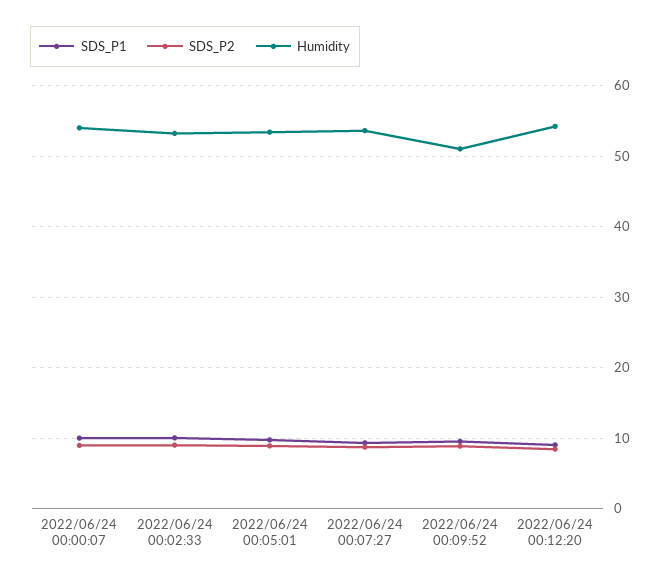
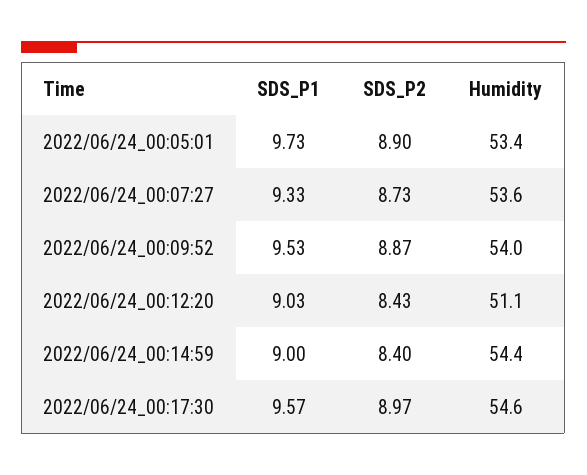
SDS_P1, 2022/06/24 00:00:07: 10 -> none
SDS_P2, 2022/06/24 00:00:07: 9 -> none
Humidity, 2022/06/24 00:00:07: 54 -> none
SDS_P1, 2022/06/24 00:02:33: 10 -> none
SDS_P2, 2022/06/24 00:02:33: 9 -> none
Humidity, 2022/06/24 00:02:33: 53 -> none
Humidity, 2022/06/24 00:09:52: 51 -> 54
Humidity, 2022/06/24 00:12:20: 54 -> 51.1
SDS_P1, 2022/06/24_00:14:59: none -> 9
SDS_P2, 2022/06/24_00:14:59: none -> 8.4
Humidity, 2022/06/24_00:14:59: none -> 54.4
SDS_P1, 2022/06/24_00:17:30: none -> 9.57
SDS_P2, 2022/06/24_00:17:30: none -> 8.97
Humidity, 2022/06/24_00:17:30: none -> 54.6

